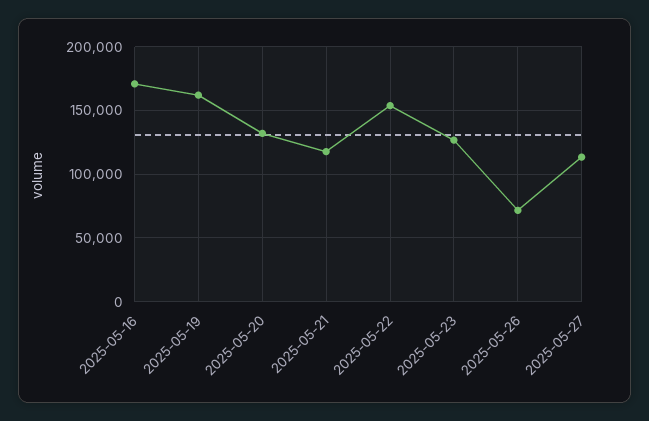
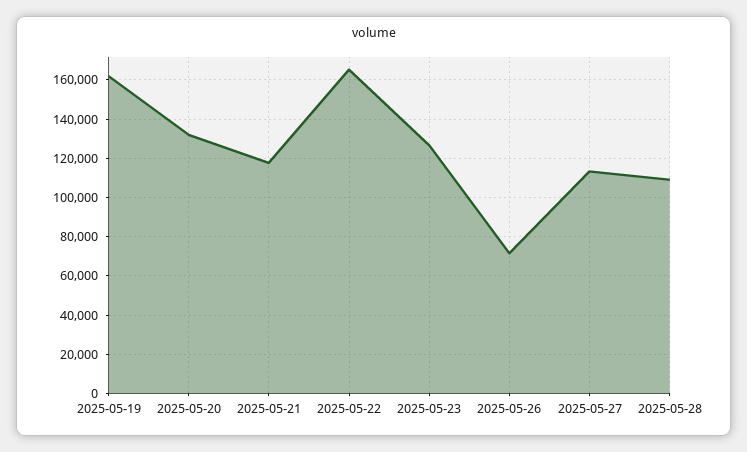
2025-05-16: 170000 -> none
2025-05-22: 155000 -> 165000
2025-05-28: none -> 110000

